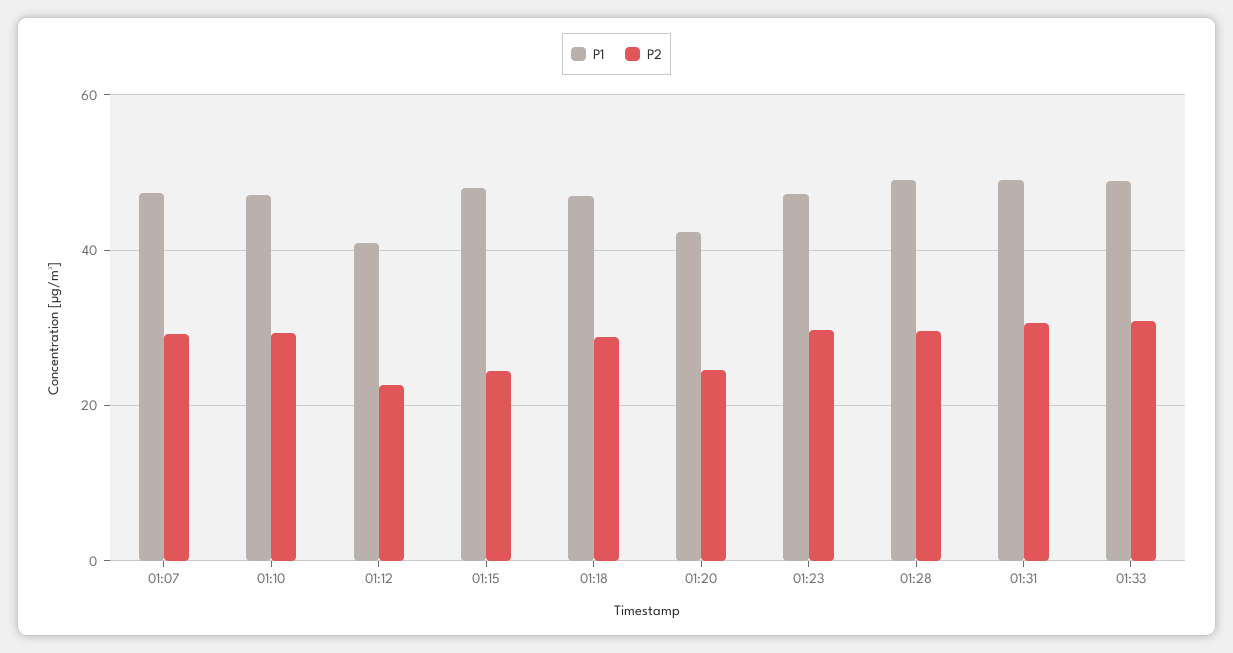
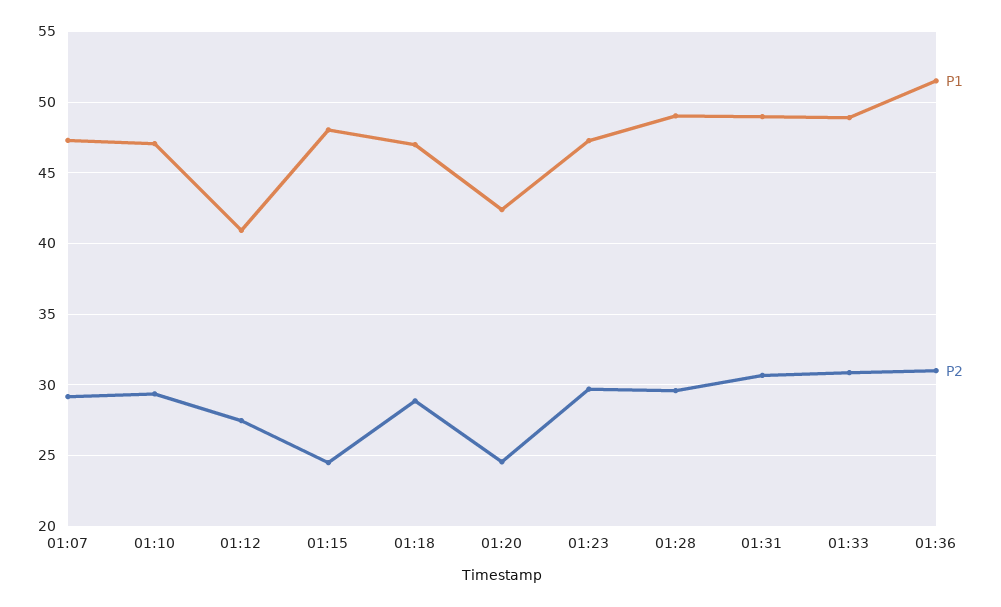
P2, 01:12: 22 -> 27.5
P1, 01:36: none -> 51.5
P2, 01:36: none -> 31

